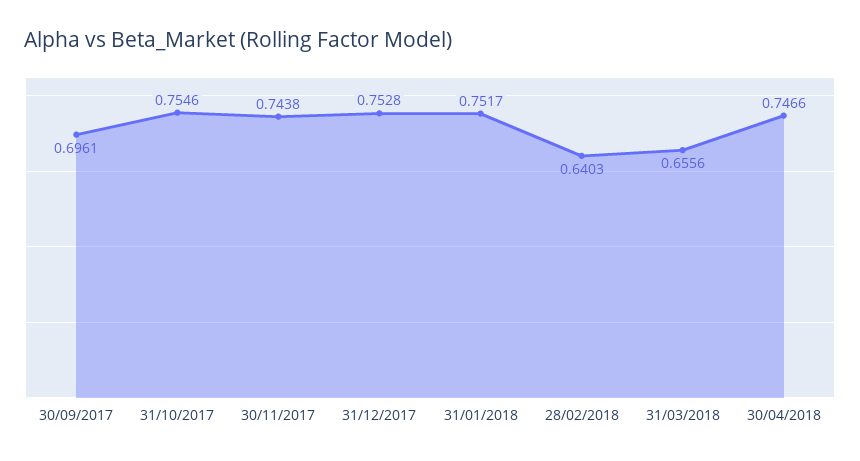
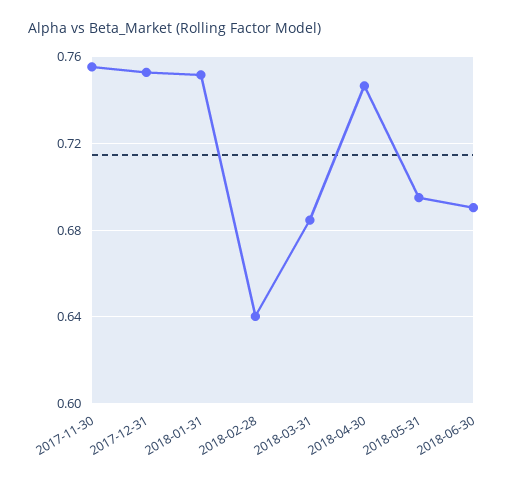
30/09/2017: 0.6961 -> none
31/10/2017: 0.7546 -> none
30/11/2017: 0.7438 -> 0.755
31/03/2018: 0.6556 -> 0.685
2018-05-31: none -> 0.695
2018-06-30: none -> 0.69

